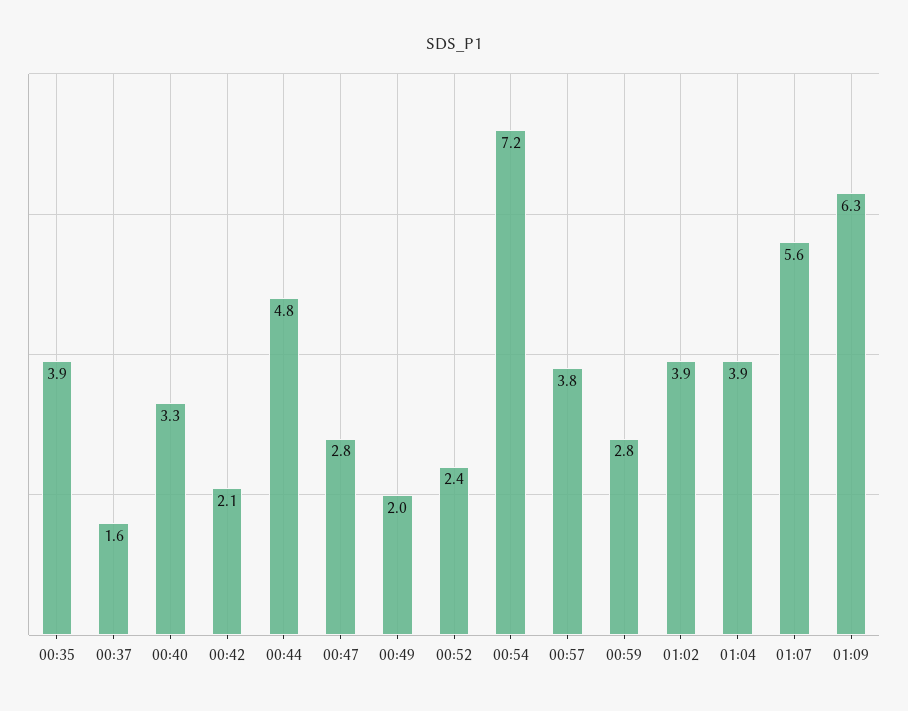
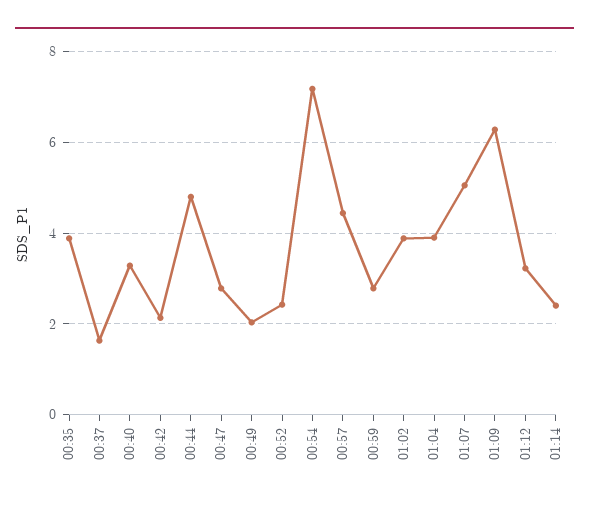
00:57: 3.8 -> 4.4
01:07: 5.6 -> 5
01:12: none -> 3.2
01:14: none -> 2.4

